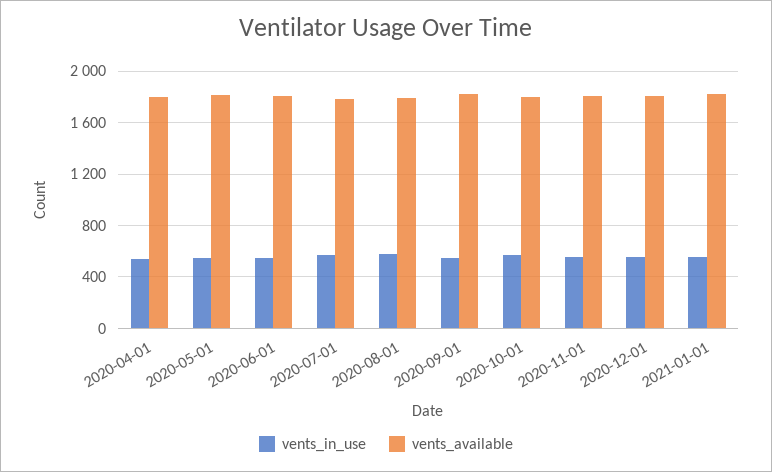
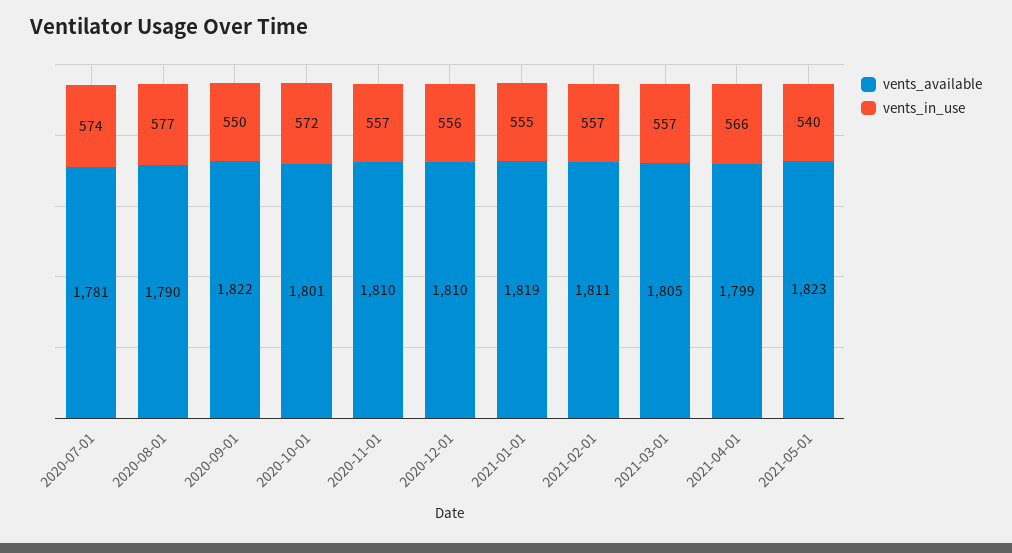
vents_in_use, 2020-04-01: 550 -> none
vents_available, 2020-04-01: 1800 -> none
vents_in_use, 2020-05-01: 550 -> none
vents_available, 2020-05-01: 1800 -> none
vents_in_use, 2020-06-01: 550 -> none
vents_available, 2020-06-01: 1800 -> none
vents_available, 2021-02-01: none -> 1811
vents_in_use, 2021-02-01: none -> 557
vents_available, 2021-03-01: none -> 1805
vents_in_use, 2021-03-01: none -> 557
vents_available, 2021-04-01: none -> 1799
vents_in_use, 2021-04-01: none -> 566
vents_available, 2021-05-01: none -> 1823
vents_in_use, 2021-05-01: none -> 540

